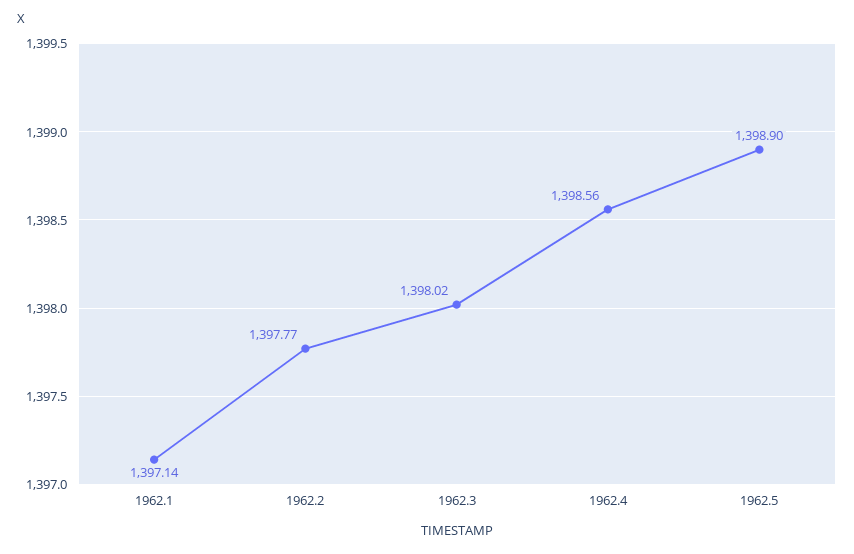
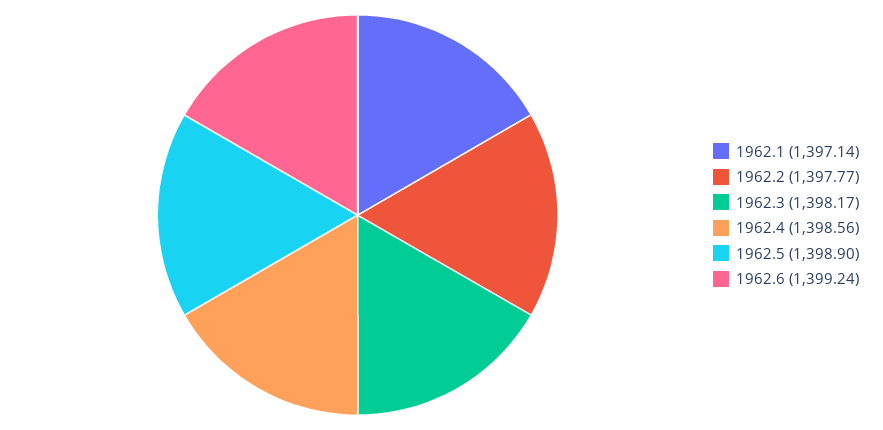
1962.3: 1398.02 -> 1398.17
1962.6: none -> 1399.24

